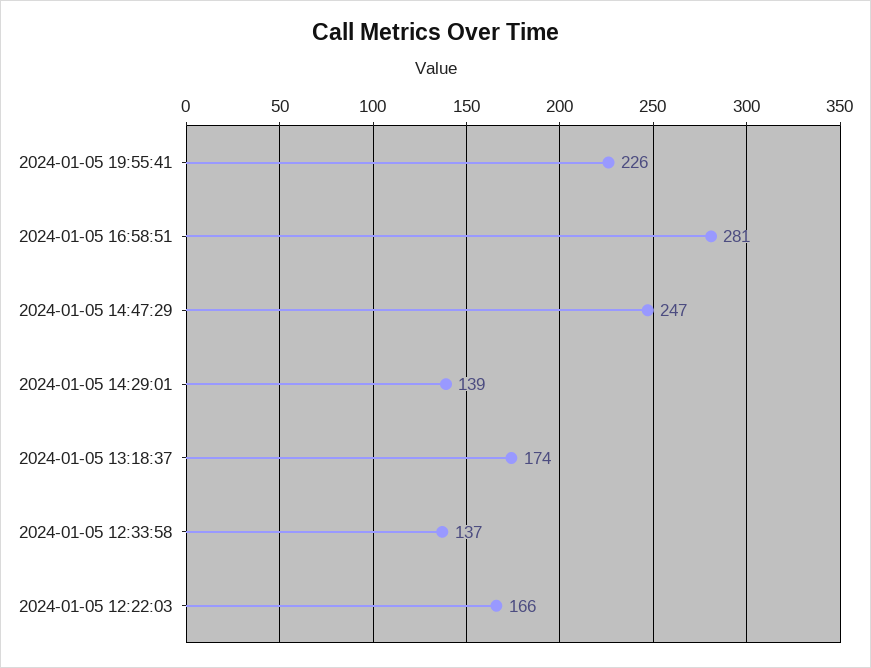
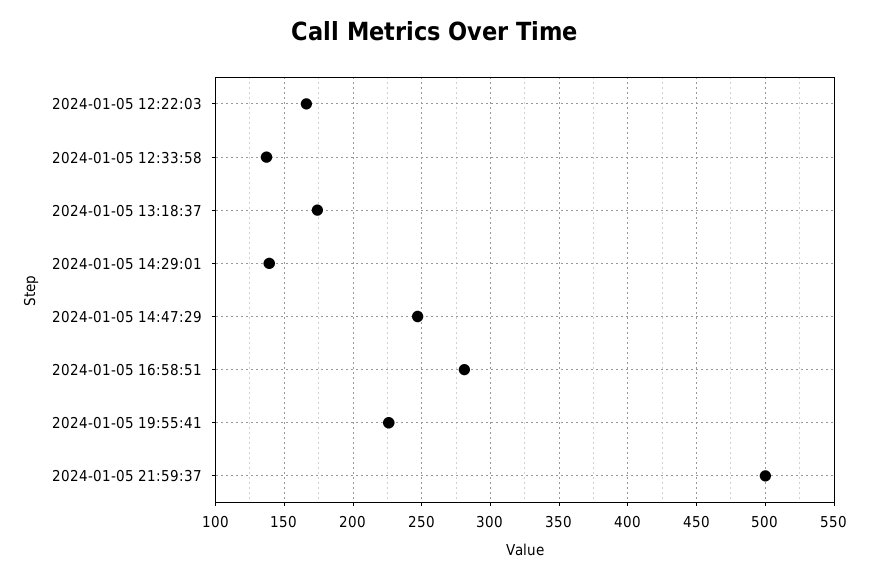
2024-01-05 21:59:37: none -> 500

